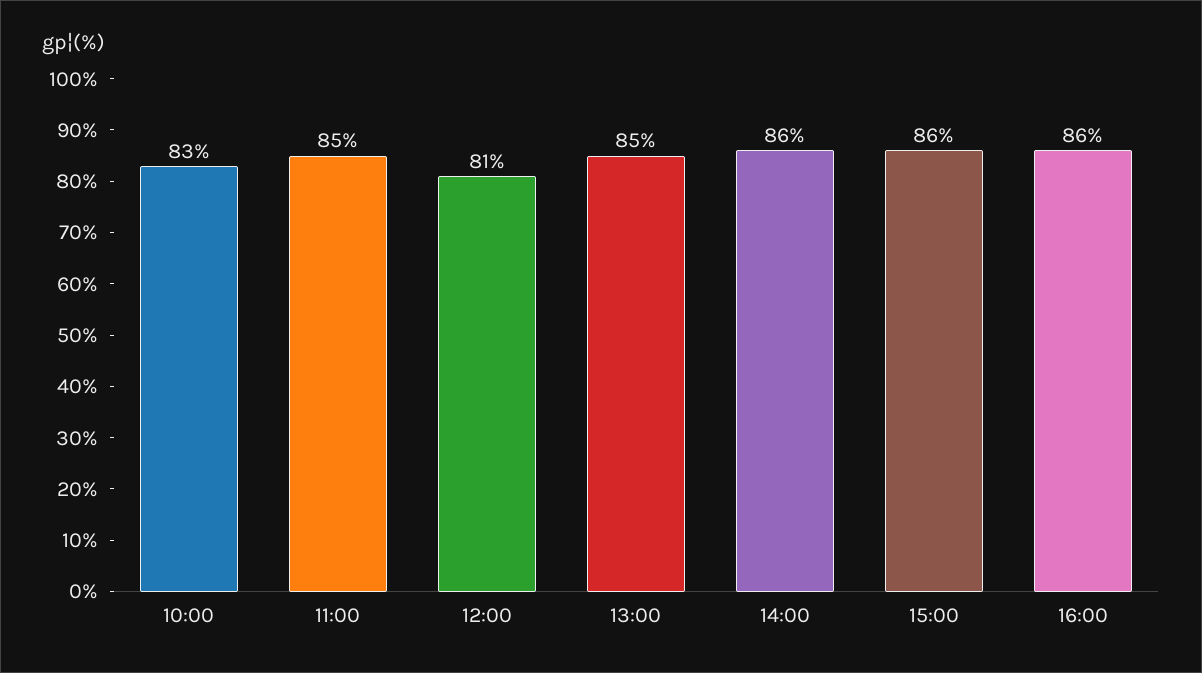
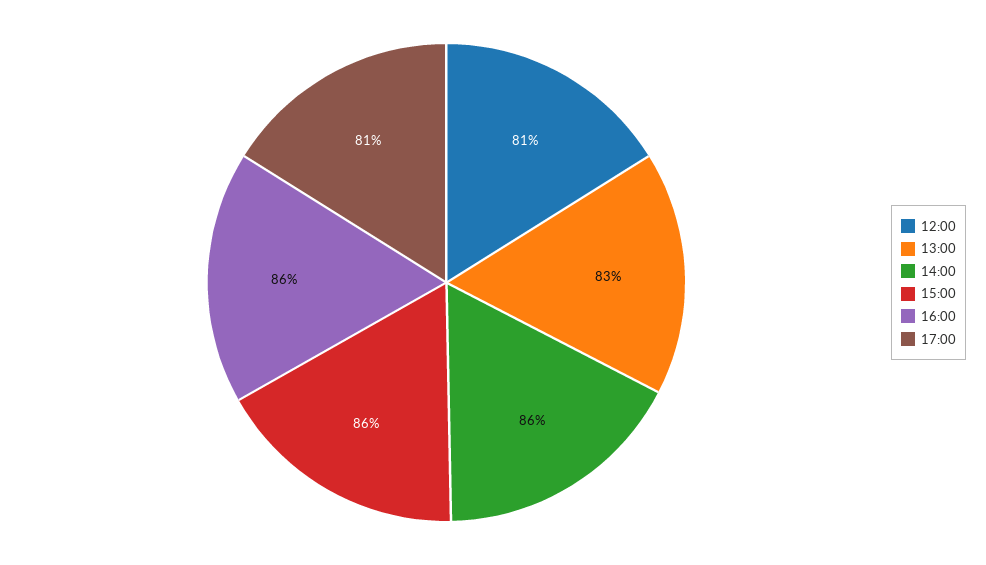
10:00: 83 -> none
11:00: 85 -> none
13:00: 85 -> 83
17:00: none -> 81

